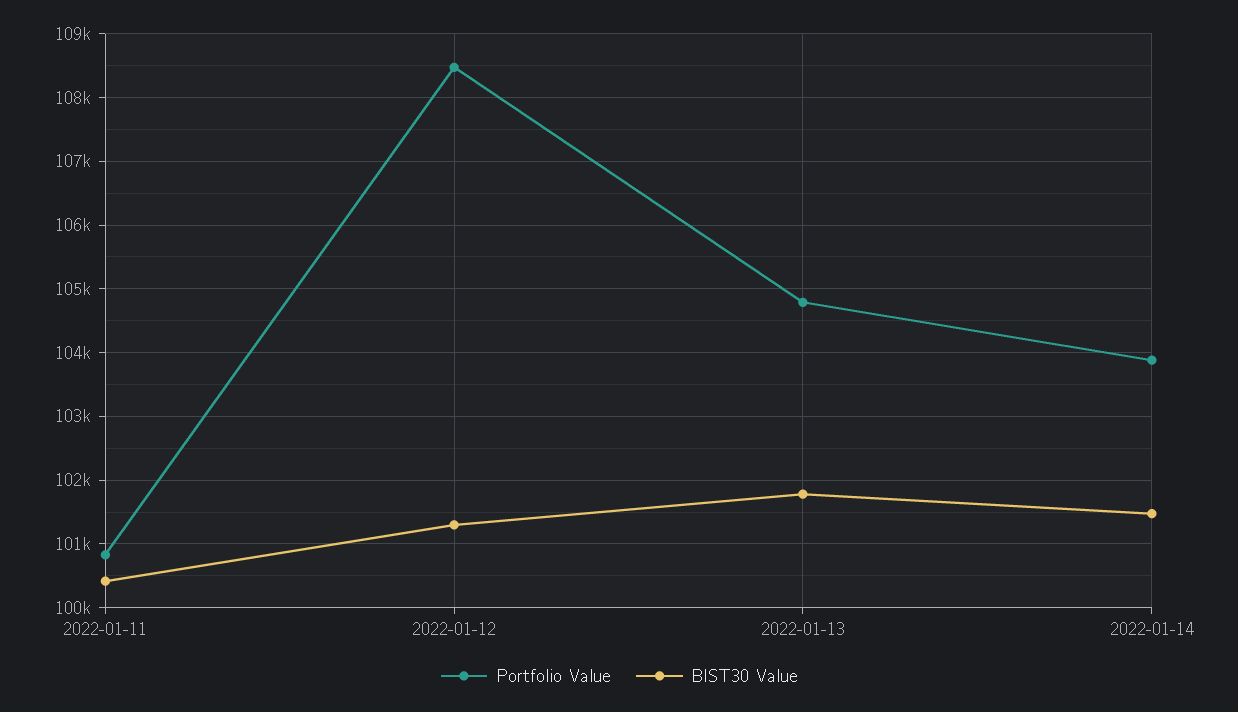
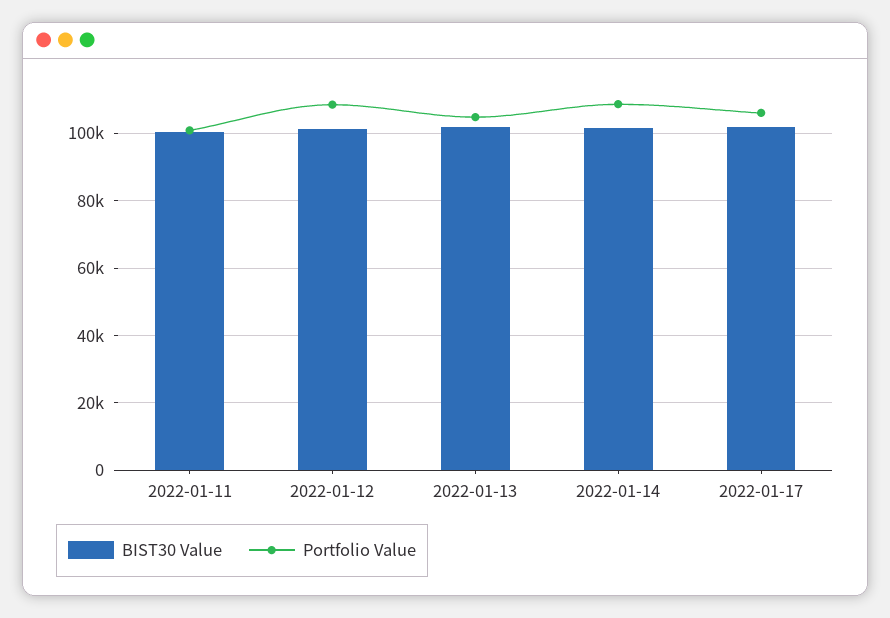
Portfolio Value, 2022-01-14: 103900 -> 108000
BIST30 Value, 2022-01-17: none -> 102000
Portfolio Value, 2022-01-17: none -> 106000

